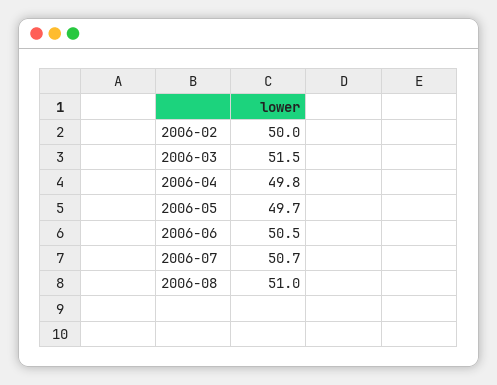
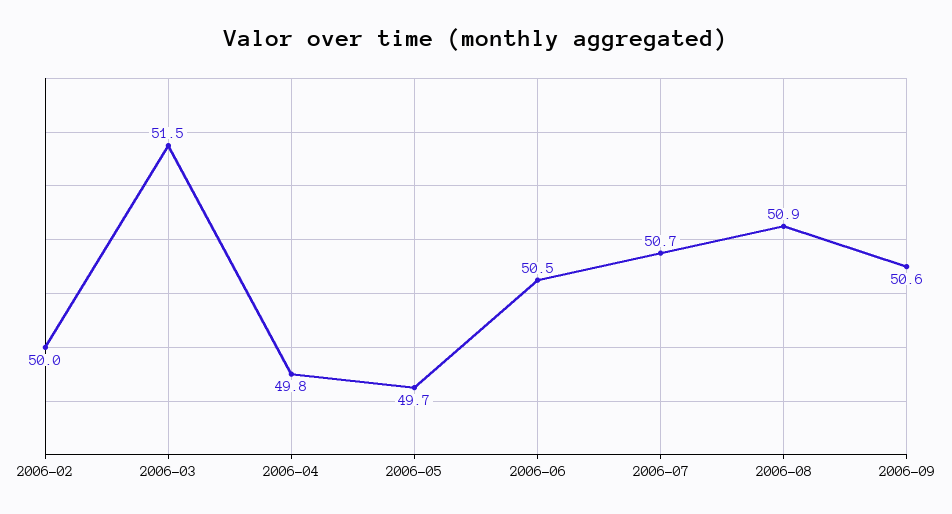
2006-08: 51 -> 50.9
2006-09: none -> 50.6

